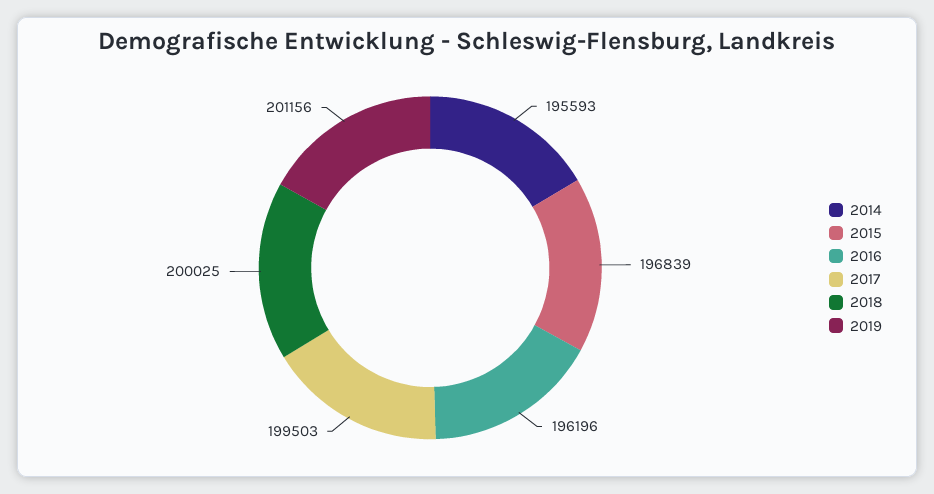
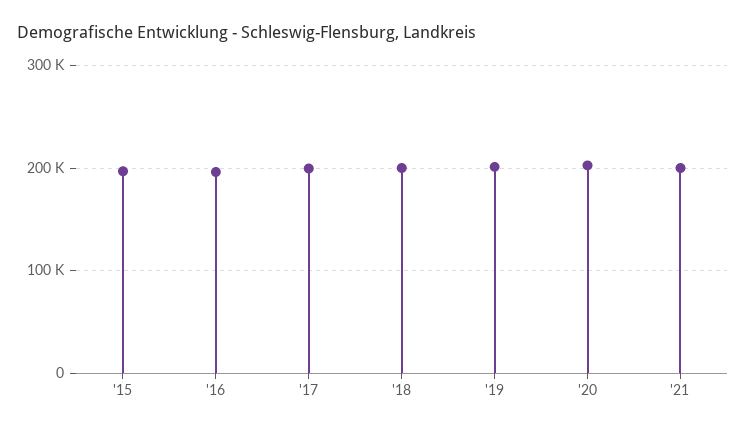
2014: 195593 -> none
'20: none -> 200000
'21: none -> 200000

